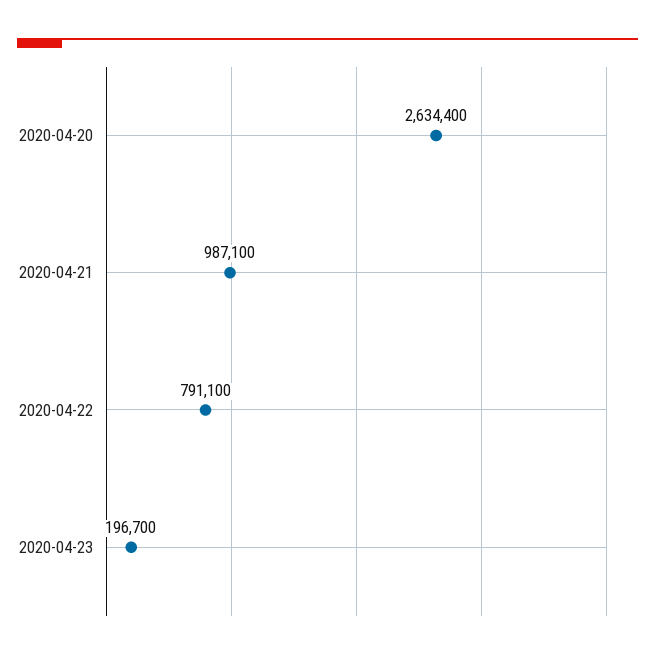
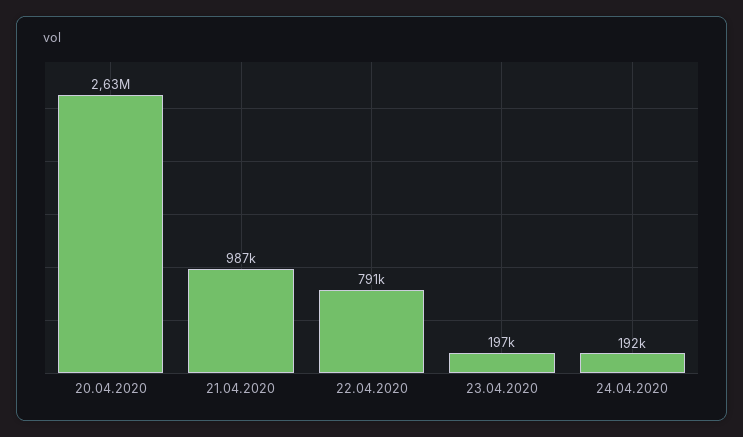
24.04.2020: none -> 192000

